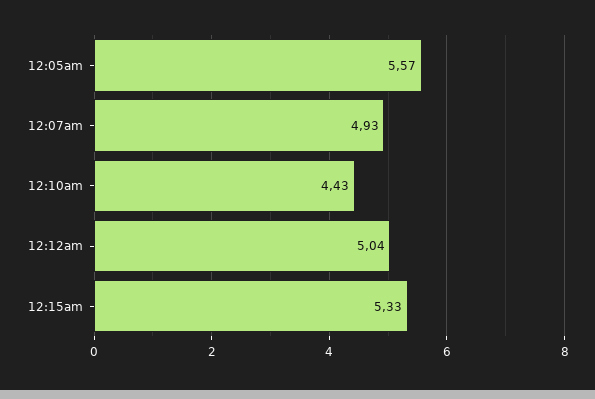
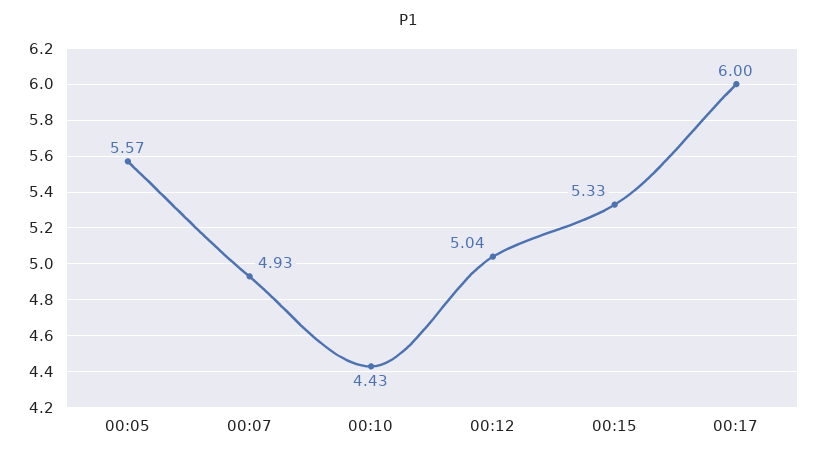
00:17: none -> 6

